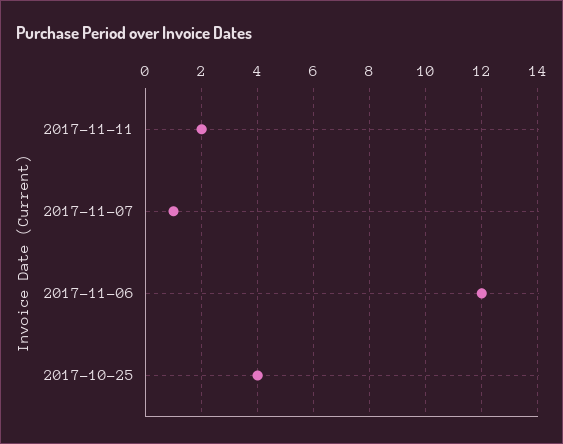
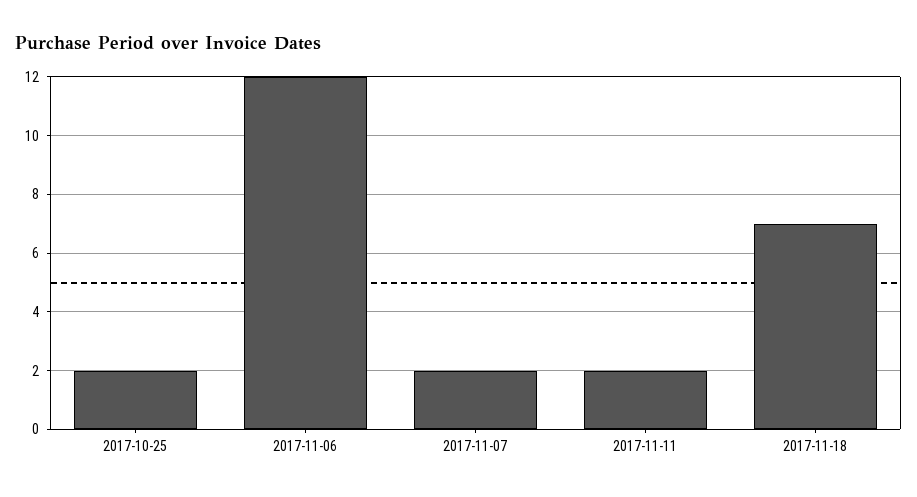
2017-11-07: 1 -> 2
2017-10-25: 4 -> 2
2017-11-18: none -> 7

